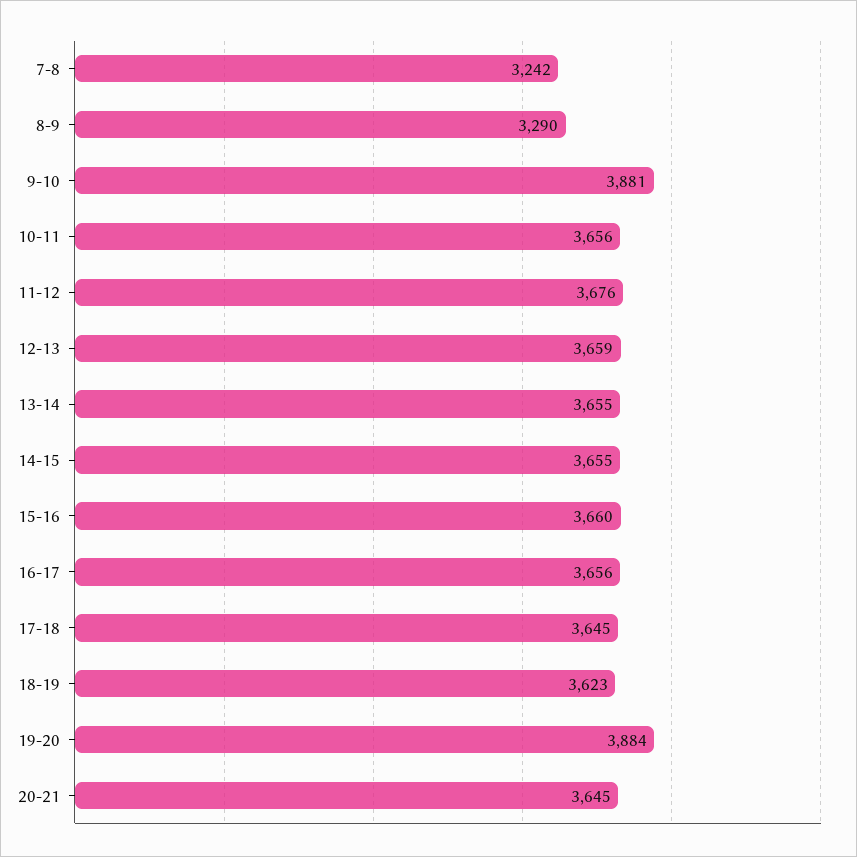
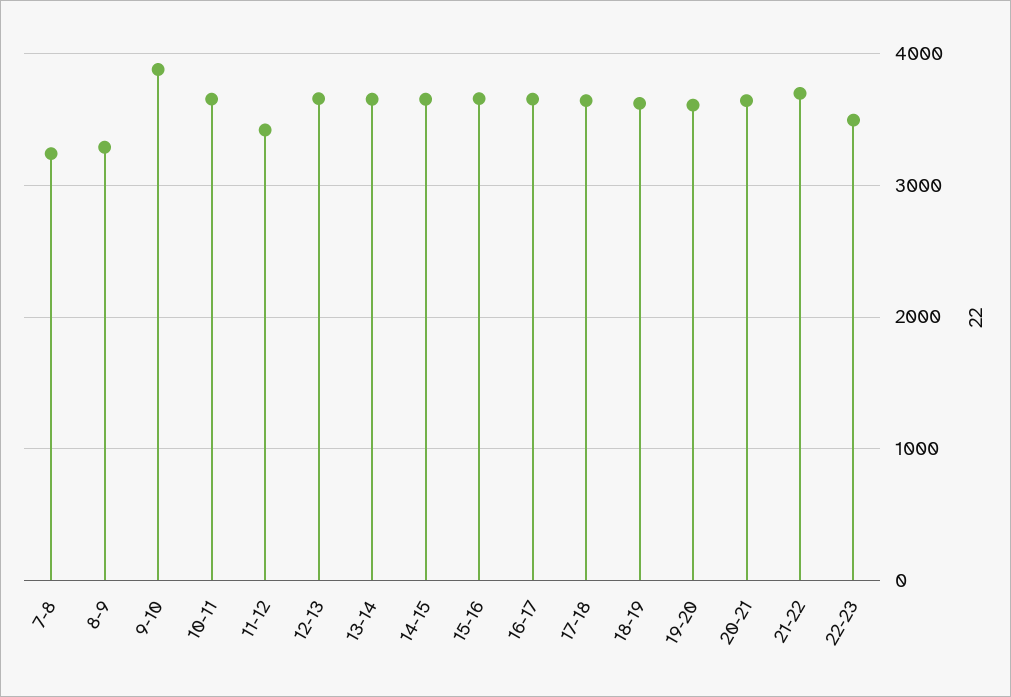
11-12: 3676 -> 3400
19-20: 3884 -> 3600
21-22: none -> 3700
22-23: none -> 3500

